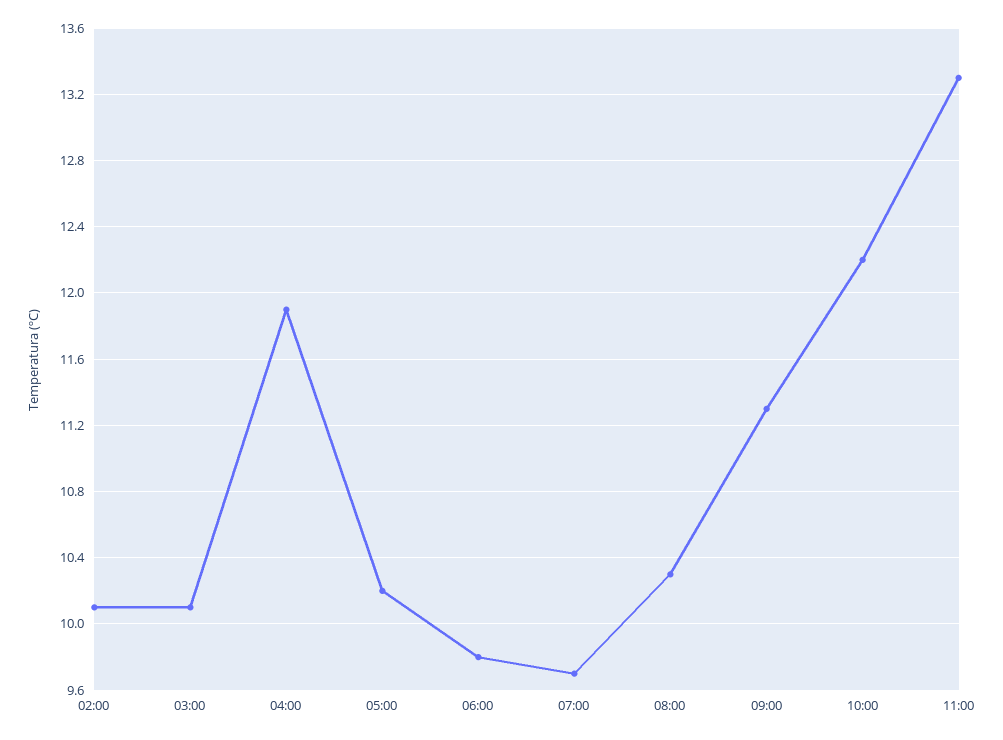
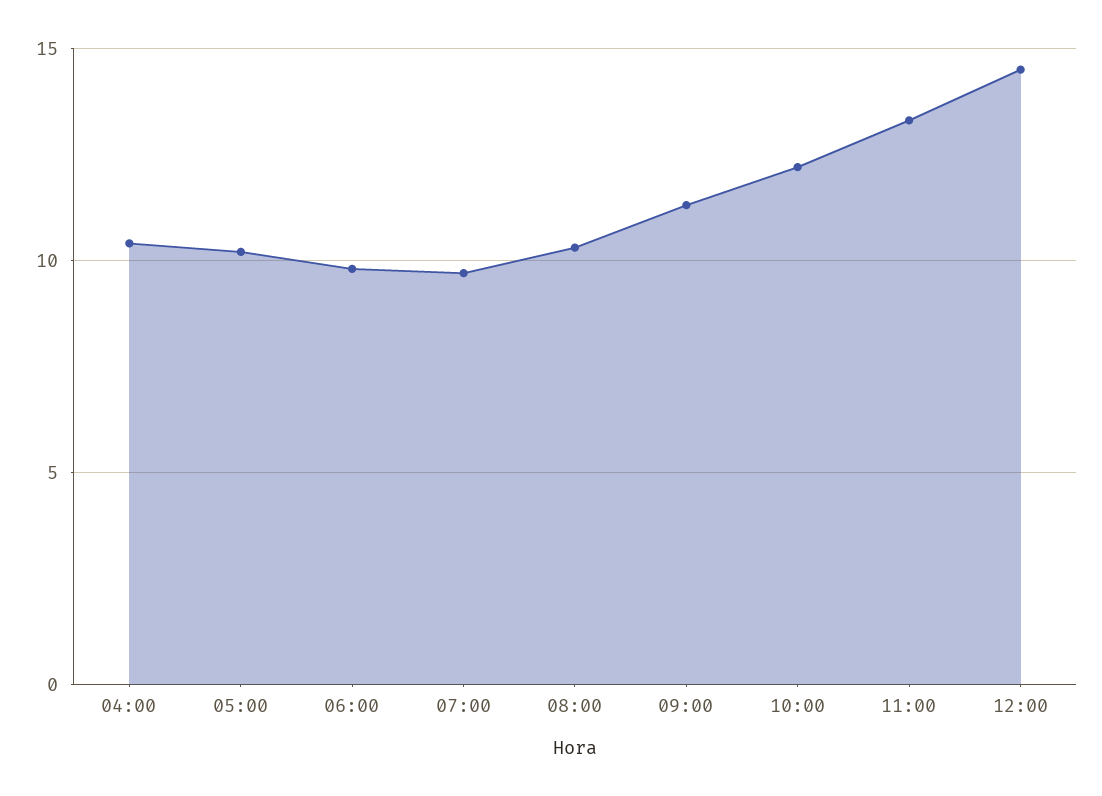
02:00: 10.1 -> none
03:00: 10.1 -> none
04:00: 11.9 -> 10.5
12:00: none -> 14.5

